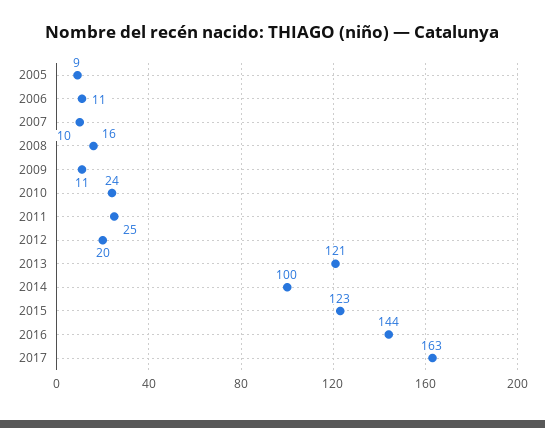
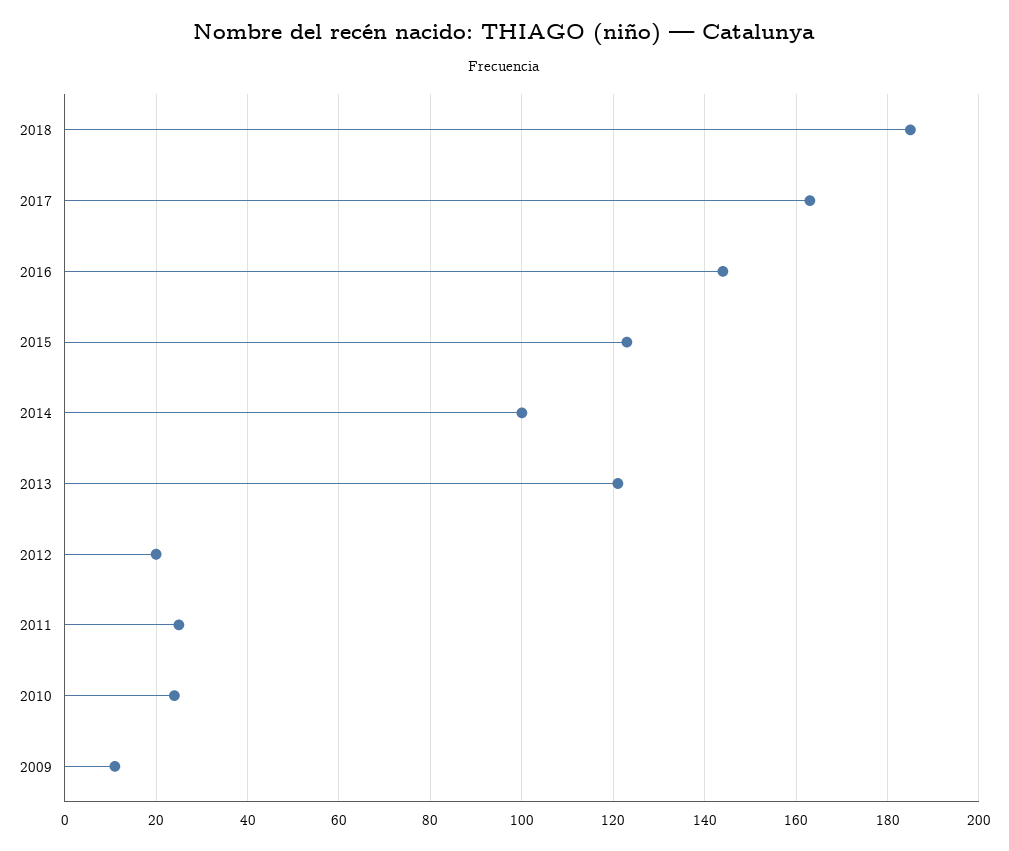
2005: 9 -> none
2006: 11 -> none
2007: 10 -> none
2008: 16 -> none
2018: none -> 185

